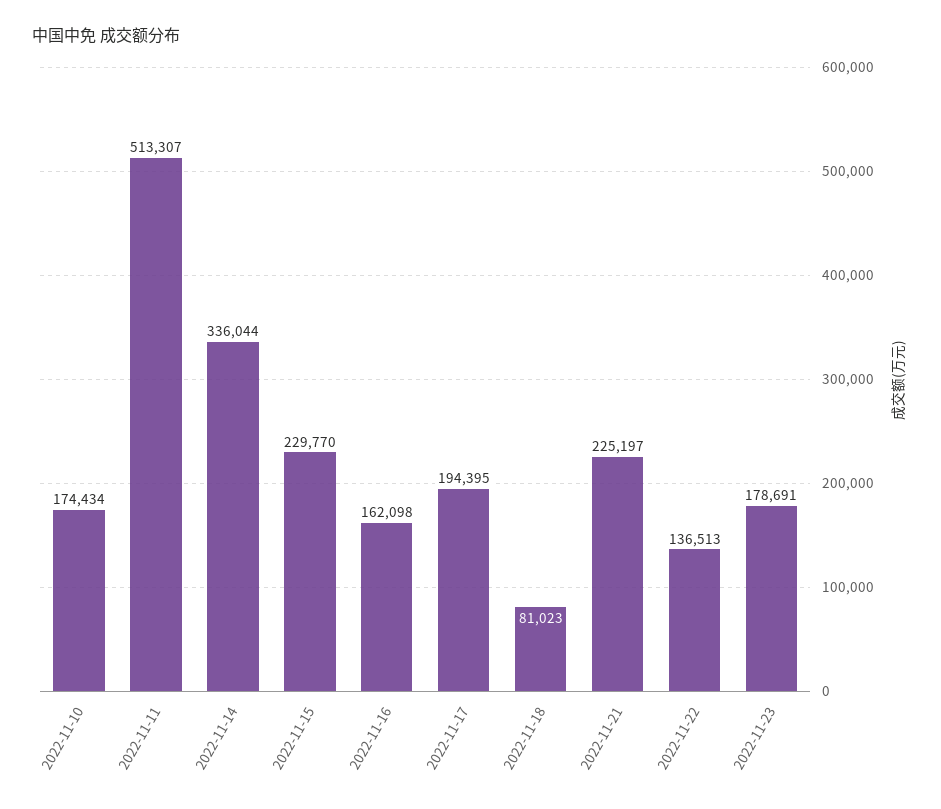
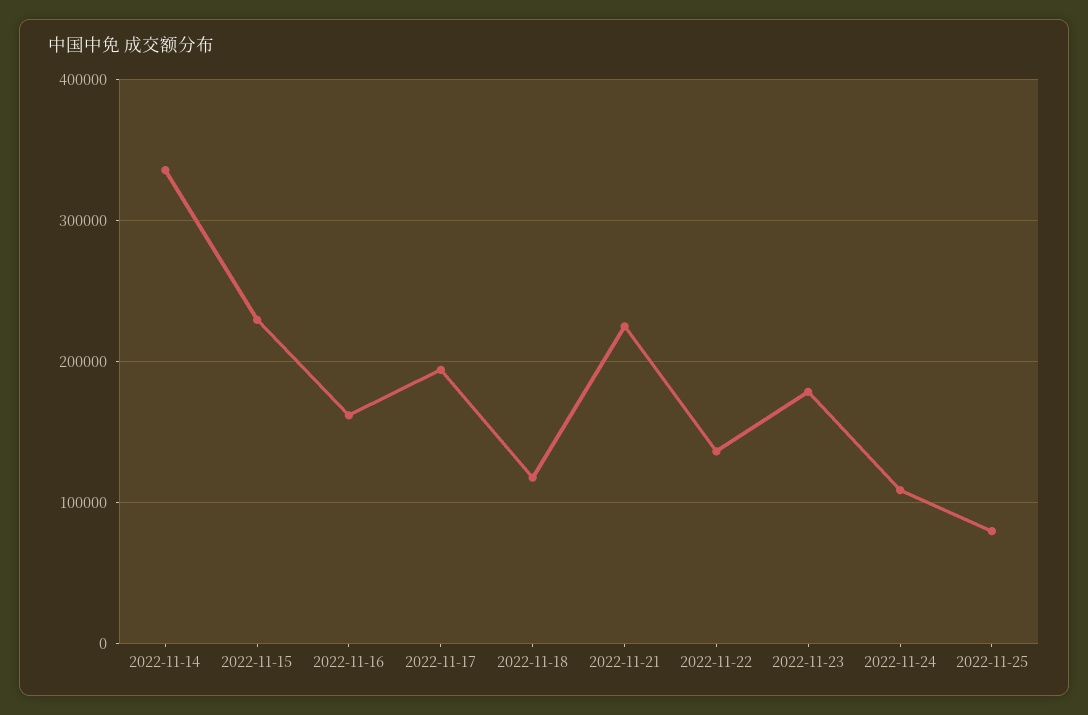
2022-11-10: 174434 -> none
2022-11-11: 513307 -> none
2022-11-18: 81023 -> 120000
2022-11-24: none -> 110000
2022-11-25: none -> 80000

